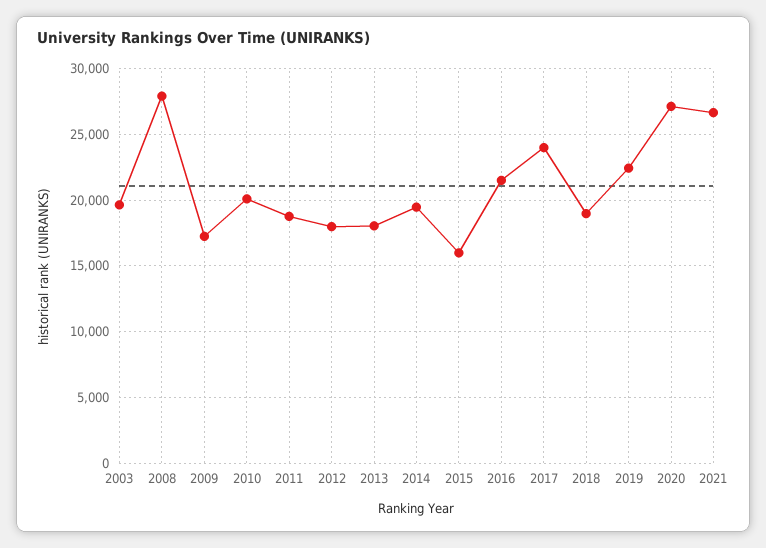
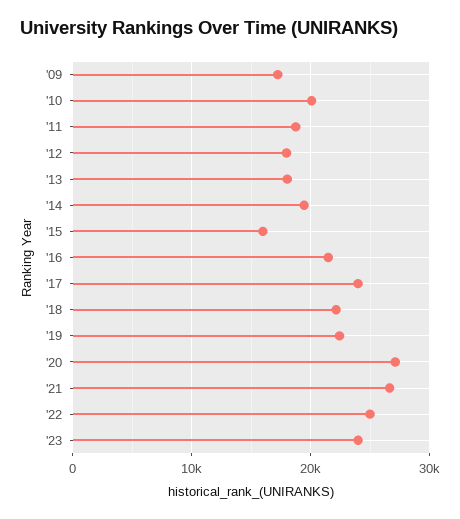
2003: 19500 -> none
2008: 28000 -> none
2018: 19000 -> 22000
'22: none -> 25000
'23: none -> 24000

